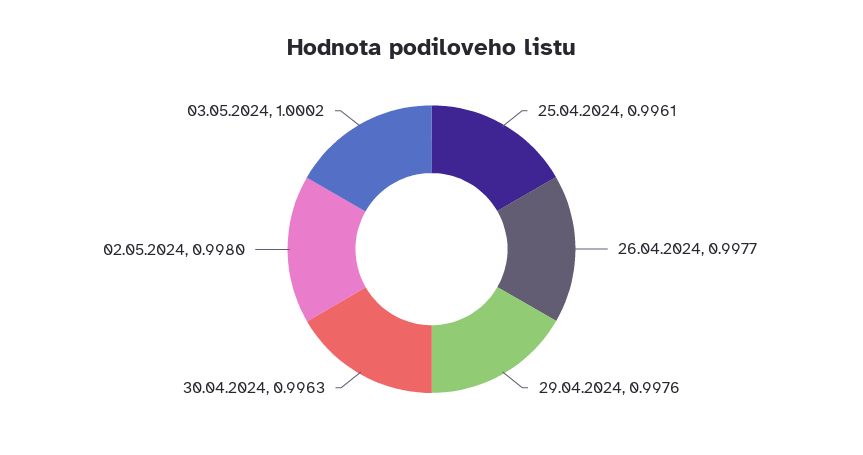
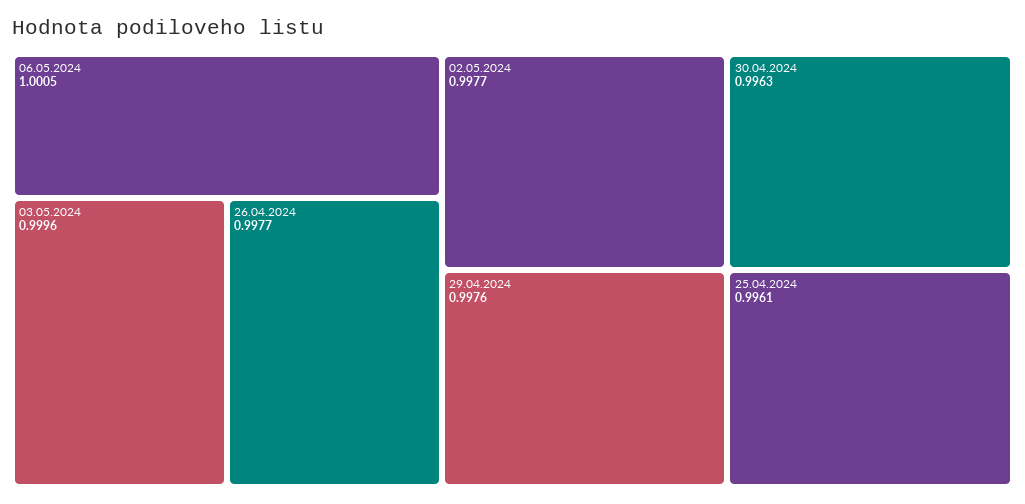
02.05.2024: 0.998 -> 0.9977
03.05.2024: 1.0002 -> 0.9996
06.05.2024: none -> 1.0005

